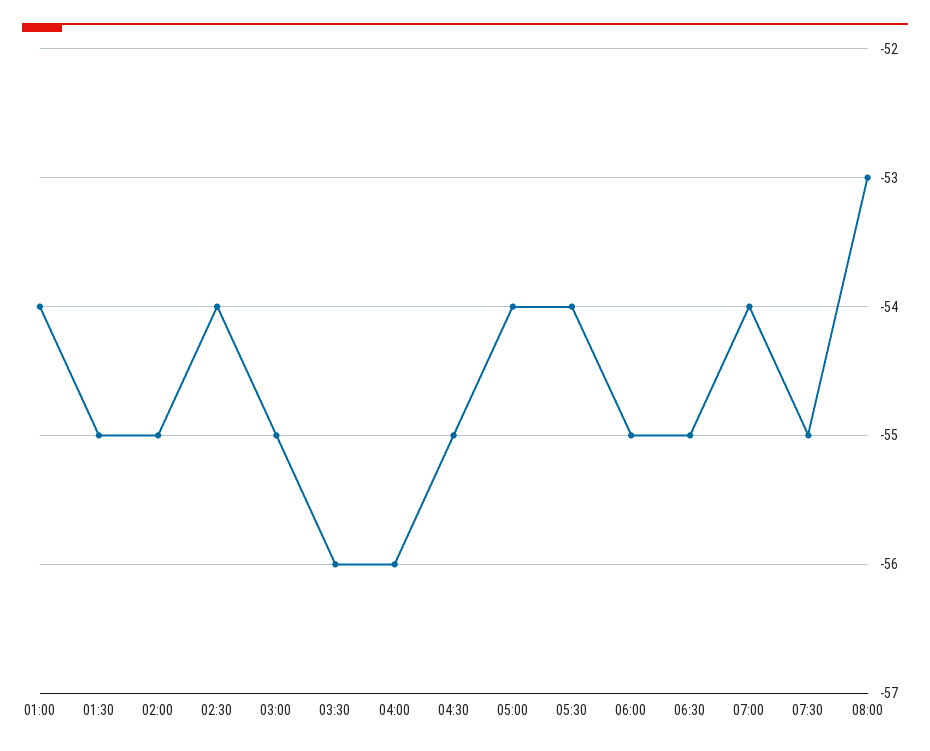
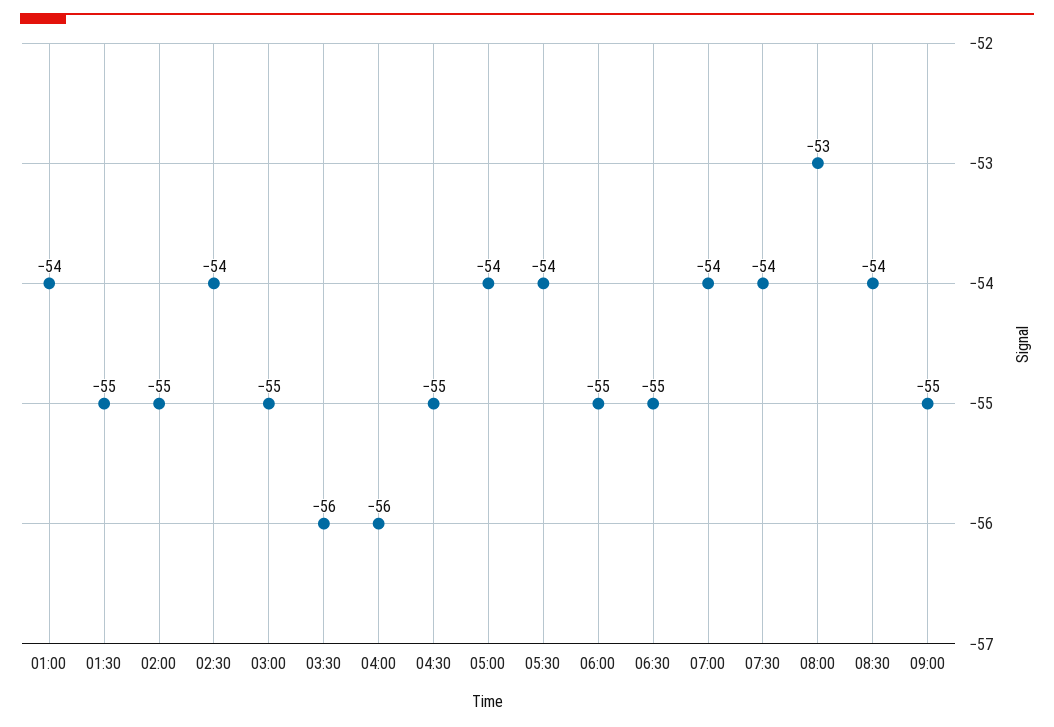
07:30: -55 -> -54
08:30: none -> -54
09:00: none -> -55

